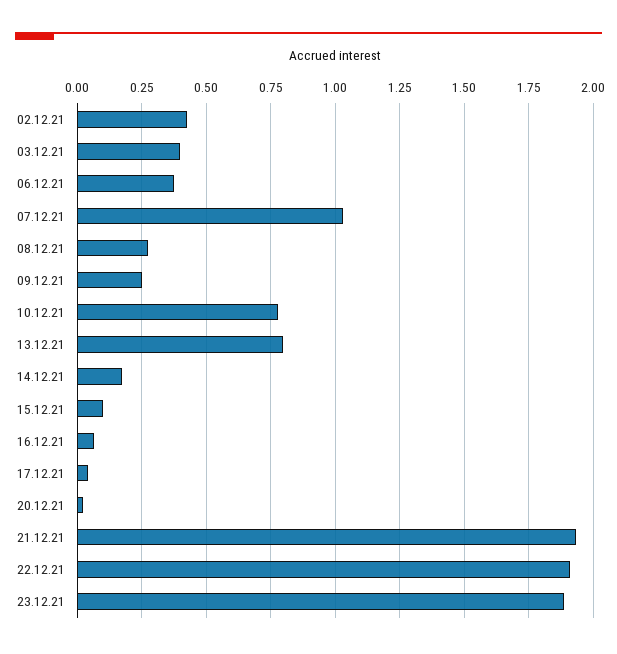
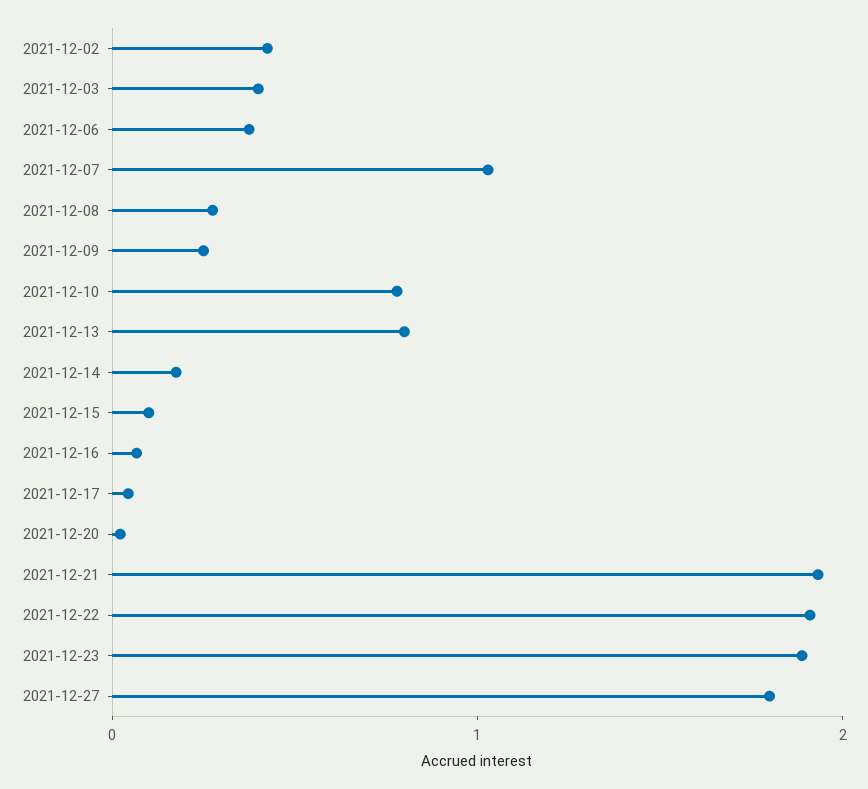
2021-12-27: none -> 1.8

